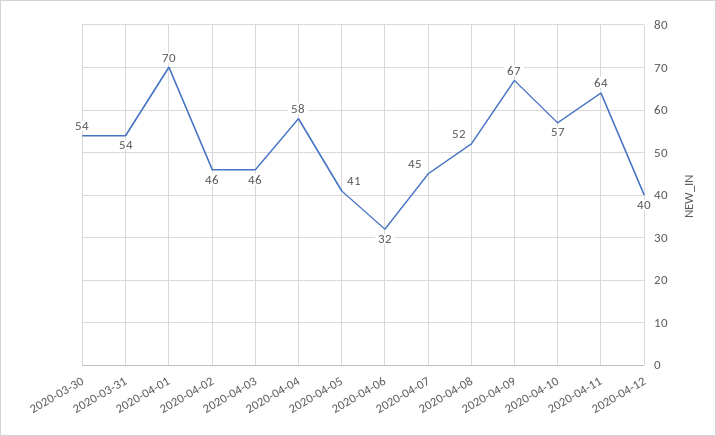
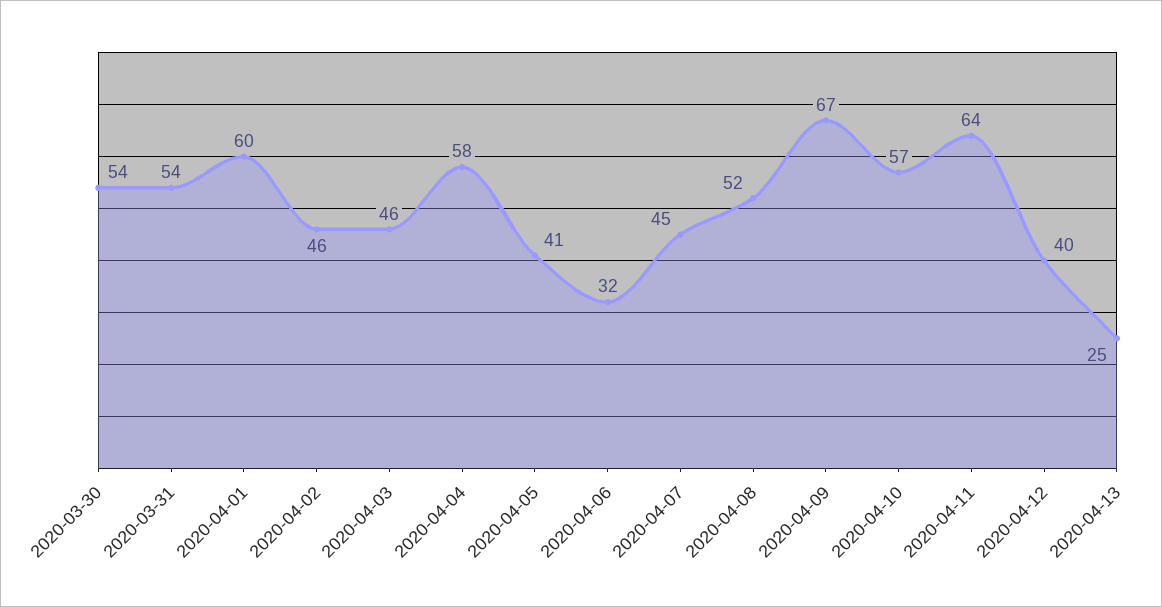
2020-04-01: 70 -> 60
2020-04-13: none -> 25

